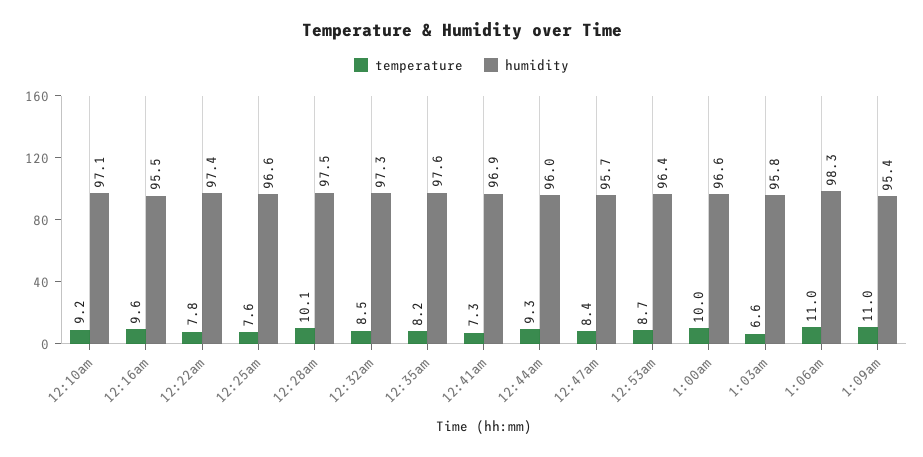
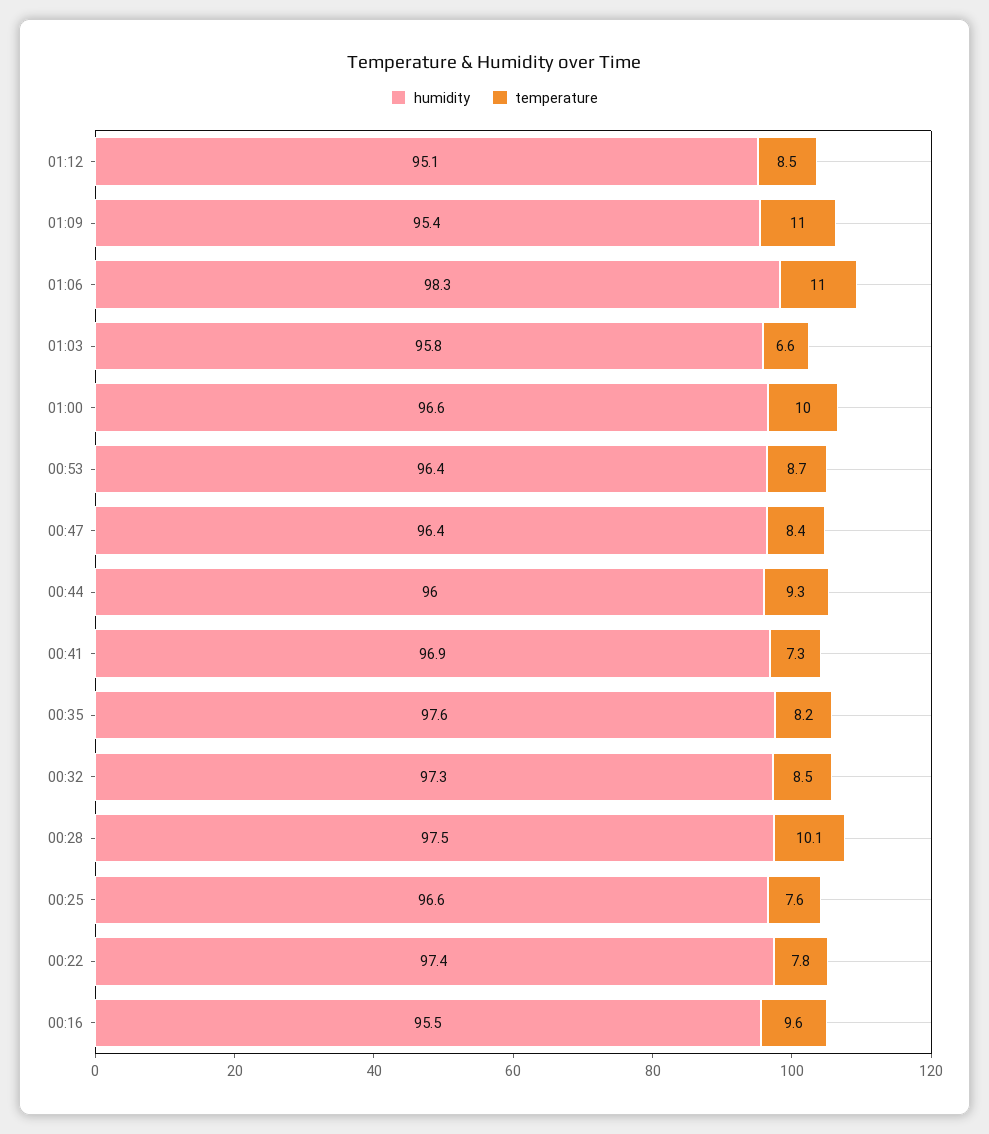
temperature, 12:10am: 9.2 -> none
humidity, 12:10am: 97.1 -> none
humidity, 12:47am: 95.7 -> 96.4
humidity, 01:12: none -> 95.1
temperature, 01:12: none -> 8.5

